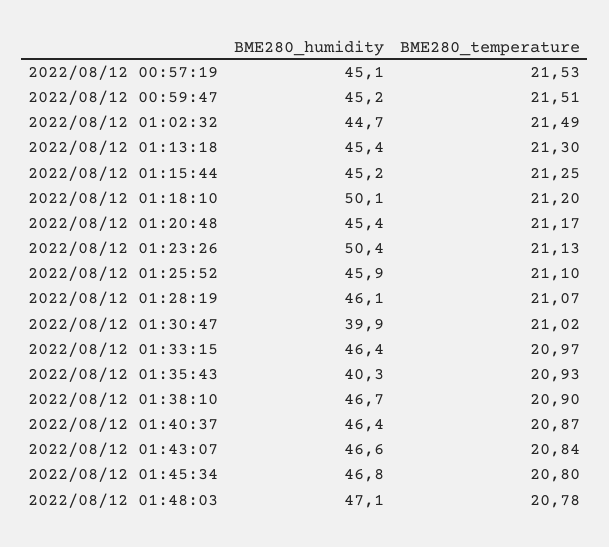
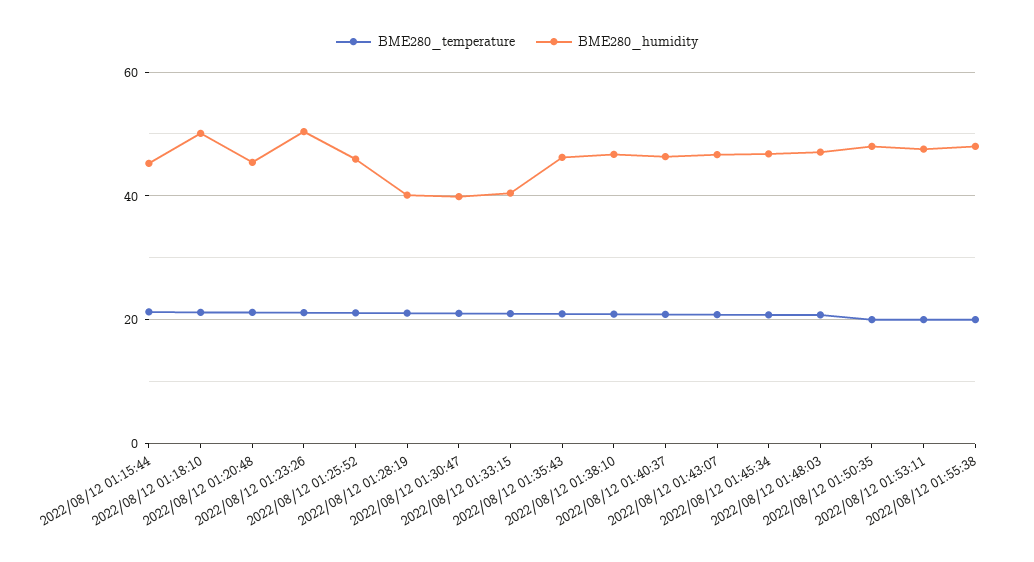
BME280_humidity, 2022/08/12 00:57:19: 45.1 -> none
BME280_temperature, 2022/08/12 00:57:19: 21.53 -> none
BME280_humidity, 2022/08/12 00:59:47: 45.2 -> none
BME280_temperature, 2022/08/12 00:59:47: 21.51 -> none
BME280_humidity, 2022/08/12 01:02:32: 44.7 -> none
BME280_temperature, 2022/08/12 01:02:32: 21.49 -> none
BME280_humidity, 2022/08/12 01:13:18: 45.4 -> none
BME280_temperature, 2022/08/12 01:13:18: 21.3 -> none
BME280_humidity, 2022/08/12 01:28:19: 46.1 -> 40
BME280_humidity, 2022/08/12 01:33:15: 46.4 -> 40
BME280_humidity, 2022/08/12 01:35:43: 40.3 -> 46
BME280_temperature, 2022/08/12 01:50:35: none -> 20
BME280_humidity, 2022/08/12 01:50:35: none -> 48
BME280_temperature, 2022/08/12 01:53:11: none -> 20
BME280_humidity, 2022/08/12 01:53:11: none -> 48
BME280_temperature, 2022/08/12 01:55:38: none -> 20
BME280_humidity, 2022/08/12 01:55:38: none -> 48

